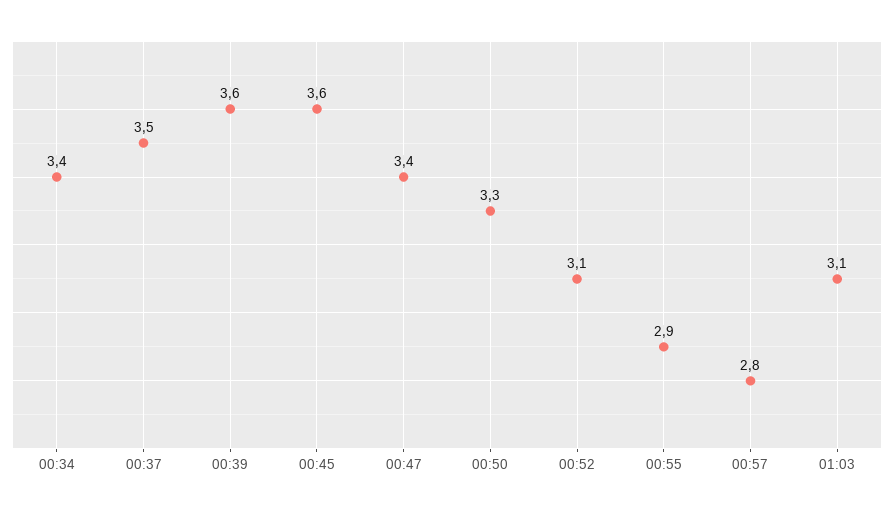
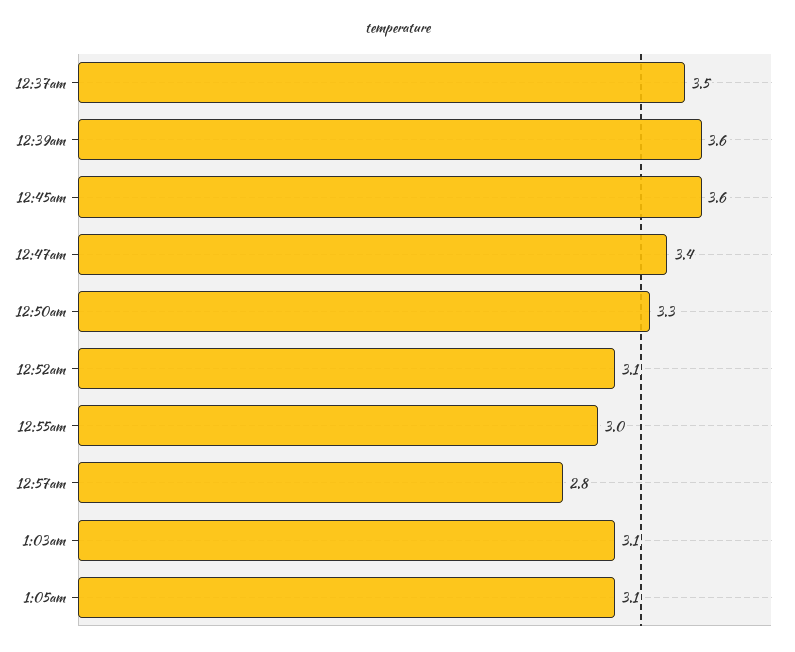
00:34: 3.4 -> none
00:55: 2.9 -> 3
1:05am: none -> 3.1

